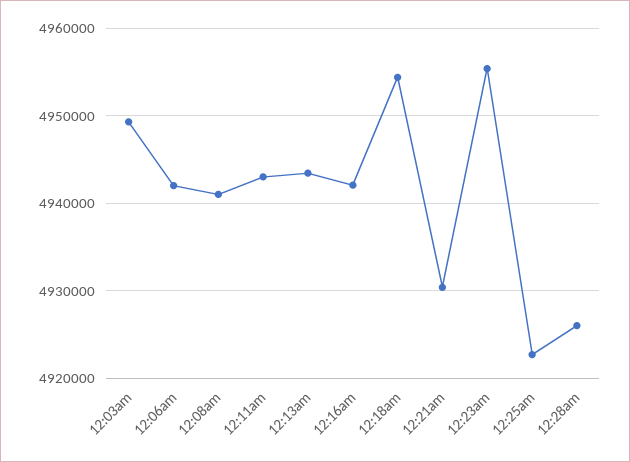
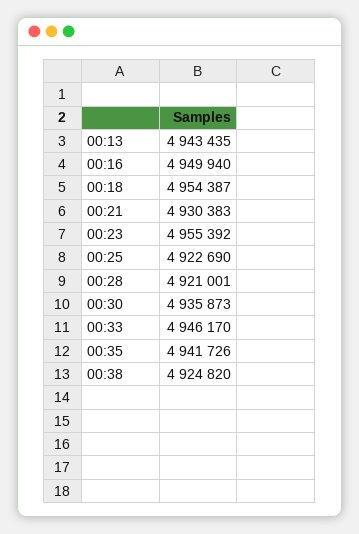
12:03am: 4949000 -> none
12:06am: 4942000 -> none
12:08am: 4941000 -> none
12:11am: 4943000 -> none
12:16am: 4942000 -> 4949940
12:28am: 4926000 -> 4921001
00:30: none -> 4935873
00:33: none -> 4946170
00:35: none -> 4941726
00:38: none -> 4924820

